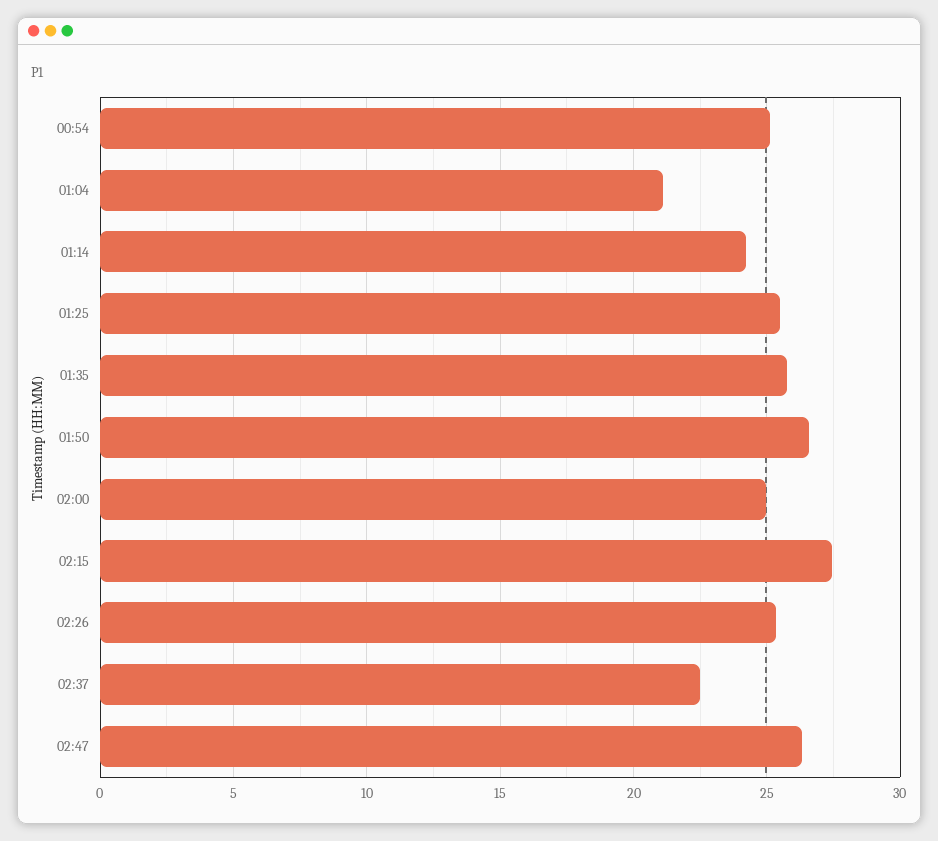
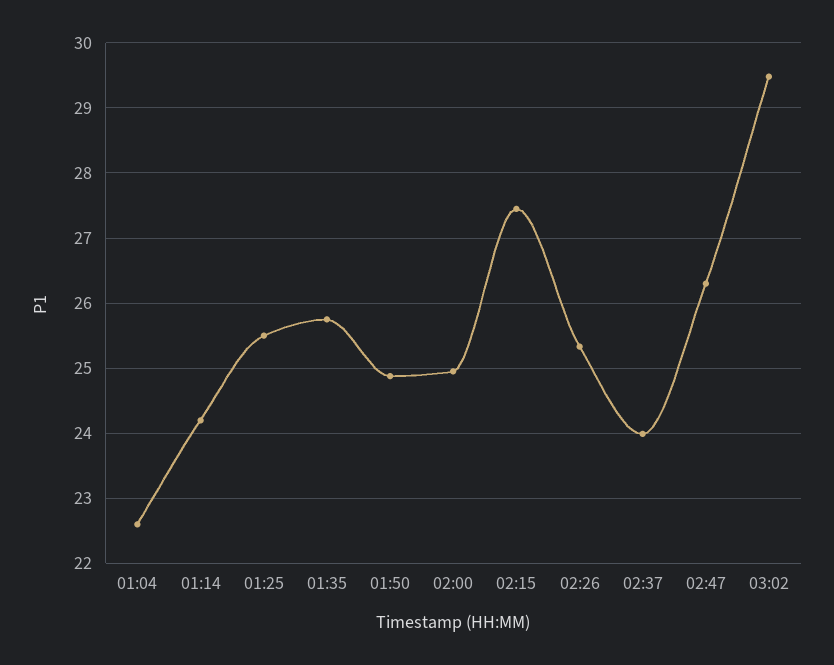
00:54: 25 -> none
01:04: 21 -> 22.6
01:50: 26.5 -> 24.9
02:37: 22.5 -> 24
03:02: none -> 29.5

